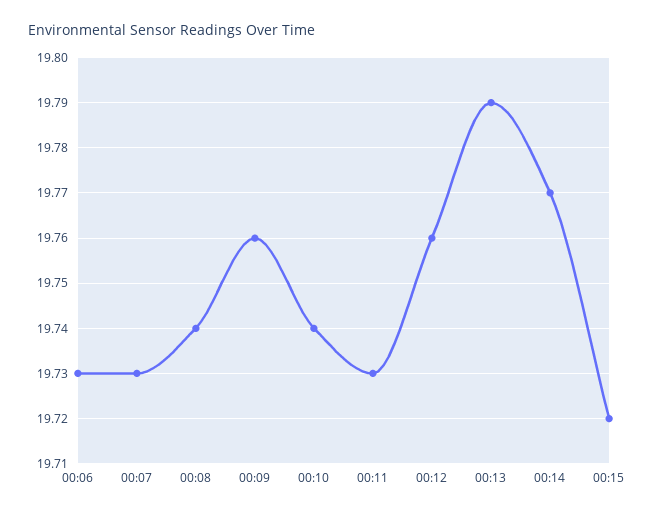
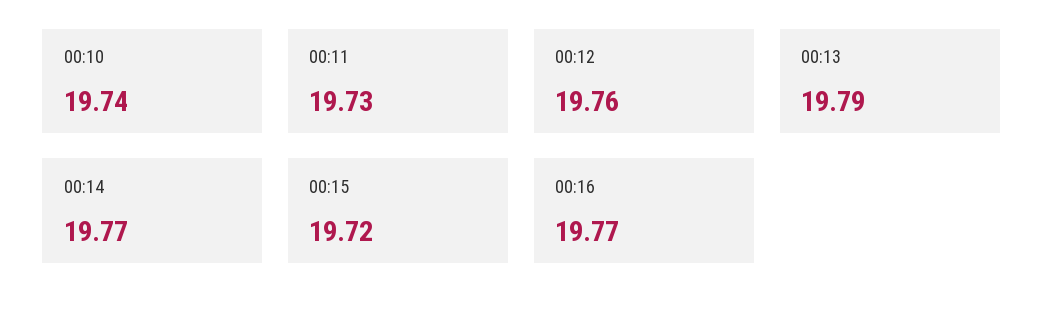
00:06: 19.73 -> none
00:07: 19.73 -> none
00:08: 19.74 -> none
00:09: 19.76 -> none
00:16: none -> 19.77

